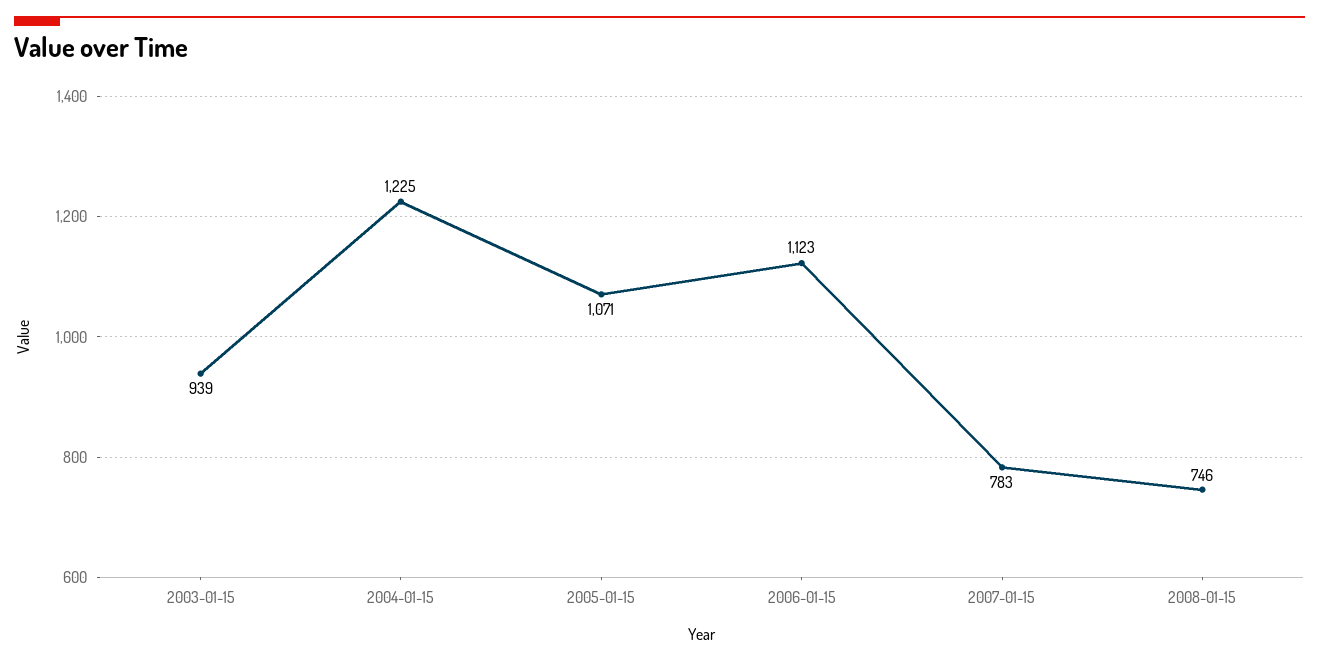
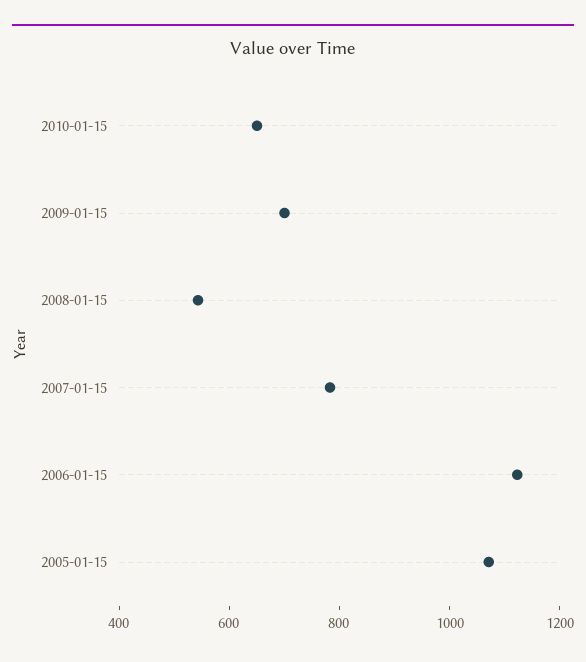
2003-01-15: 939 -> none
2004-01-15: 1225 -> none
2008-01-15: 746 -> 550
2010-01-15: none -> 650
2009-01-15: none -> 700

